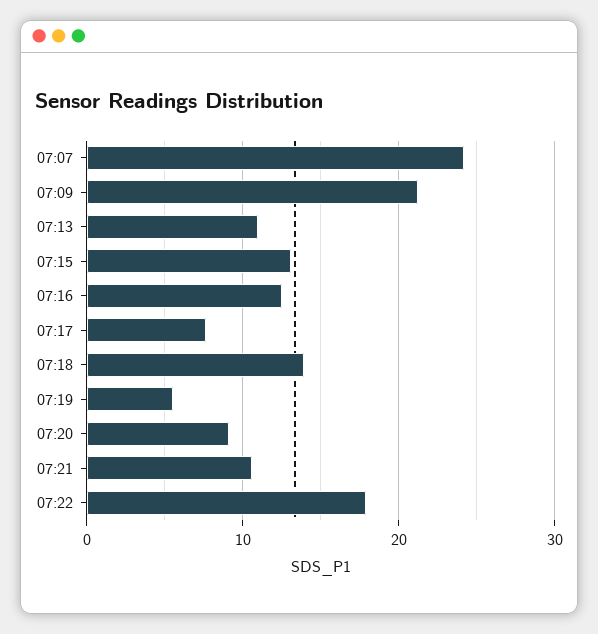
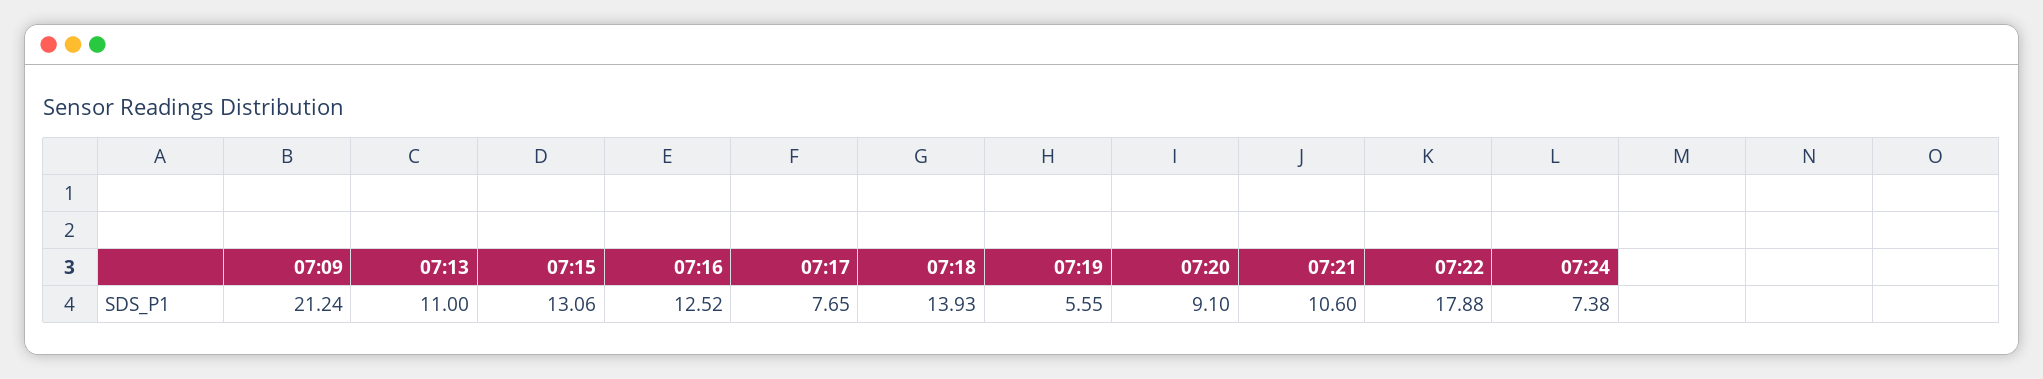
07:07: 24 -> none
07:24: none -> 7.38

